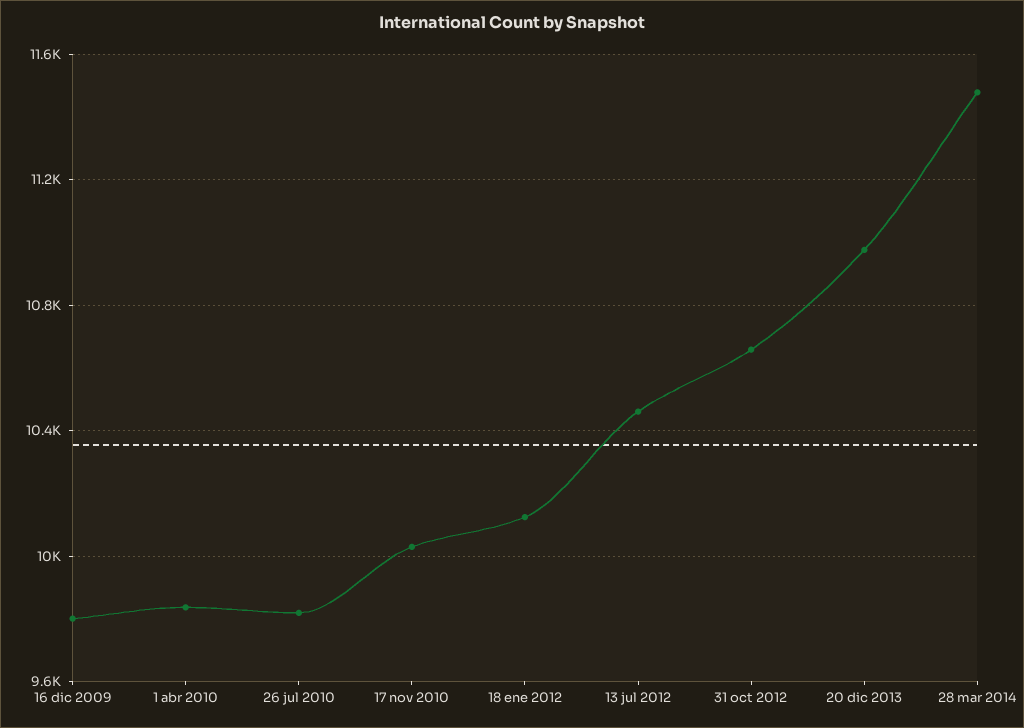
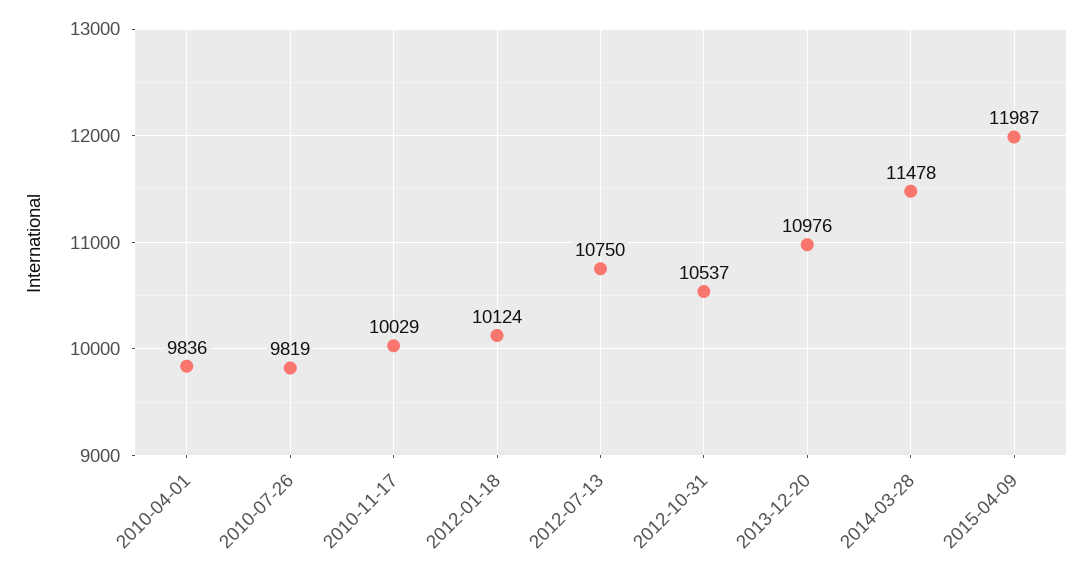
16 dic 2009: 9800 -> none
13 jul 2012: 10450 -> 10750
31 oct 2012: 10650 -> 10537
2015-04-09: none -> 11987

